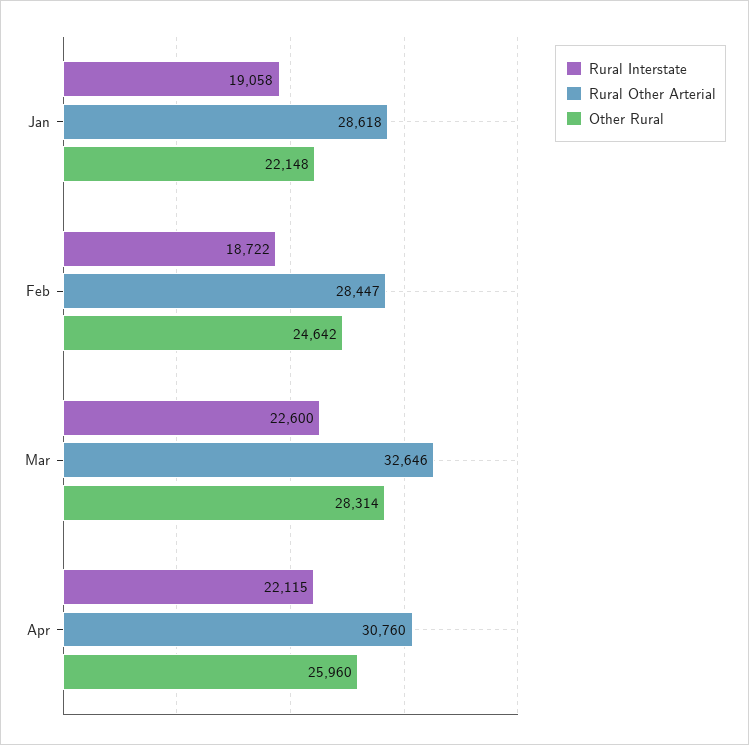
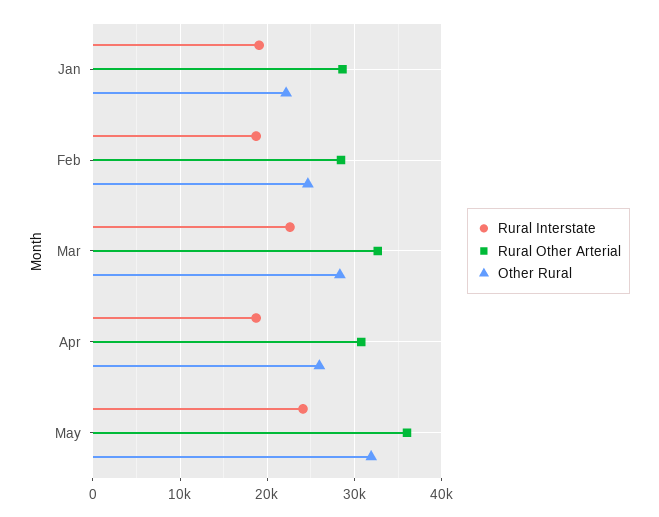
Rural Interstate, Apr: 22115 -> 19000
Rural Interstate, May: none -> 24000
Rural Other Arterial, May: none -> 36000
Other Rural, May: none -> 32000

